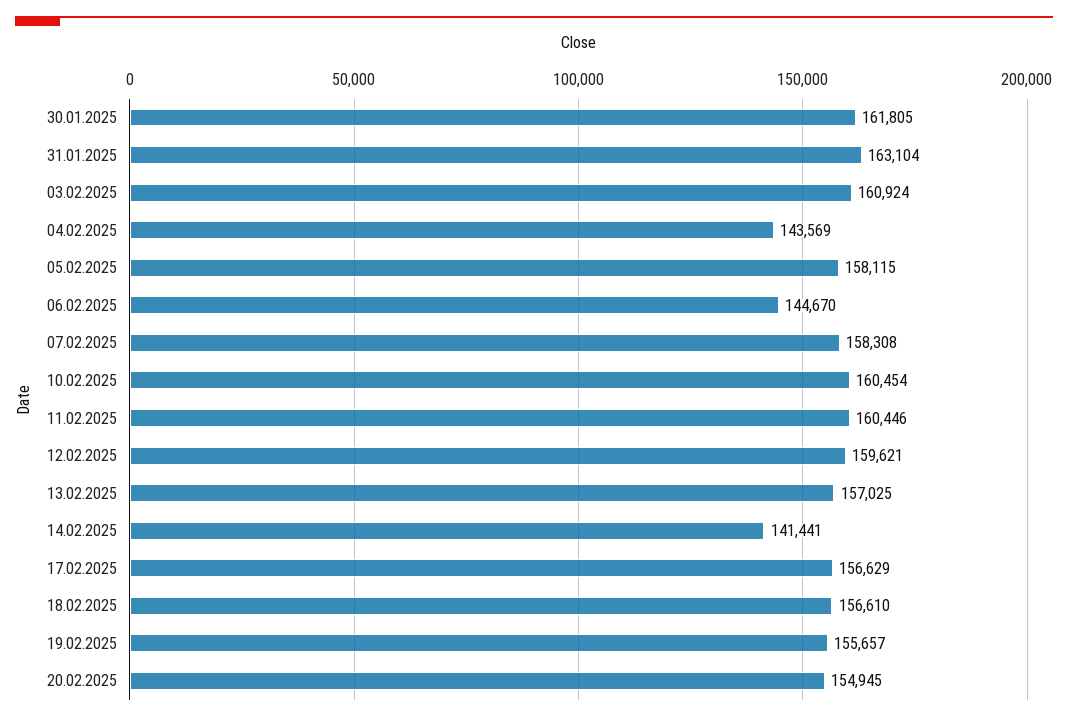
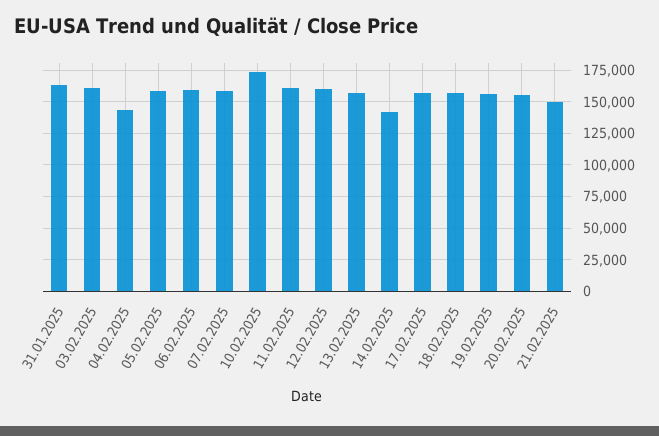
30.01.2025: 161805 -> none
06.02.2025: 144670 -> 160000
10.02.2025: 160454 -> 175000
21.02.2025: none -> 150000

